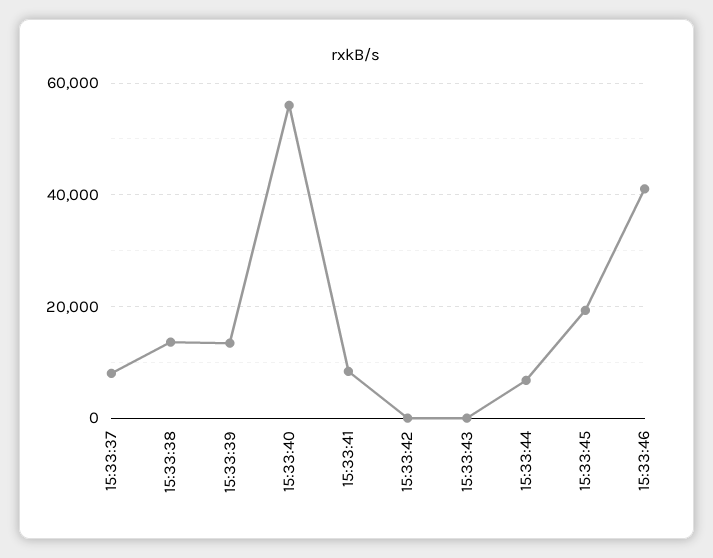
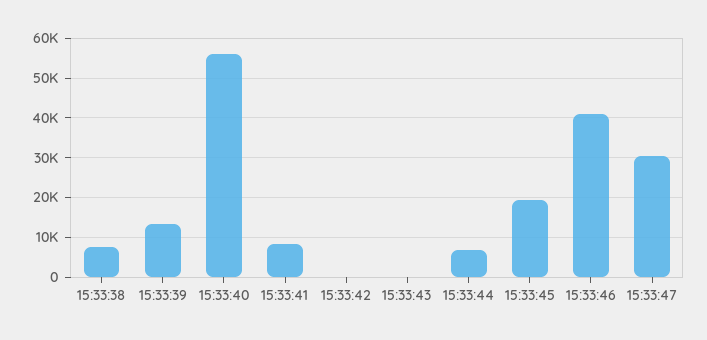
15:33:37: 8000 -> none
15:33:38: 14000 -> 8000
15:33:47: none -> 30000

